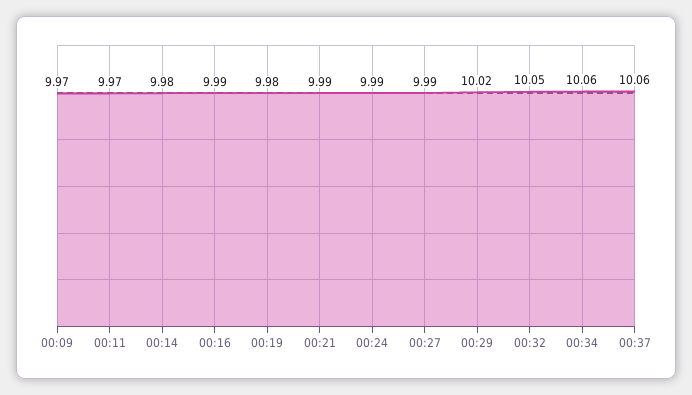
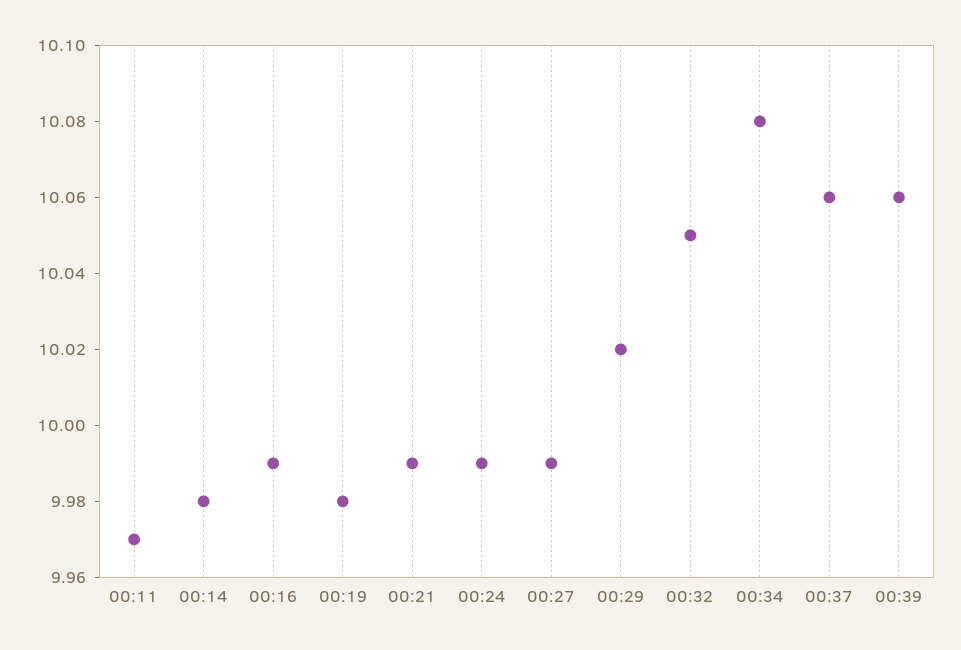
00:09: 9.97 -> none
00:34: 10.06 -> 10.08
00:39: none -> 10.06

